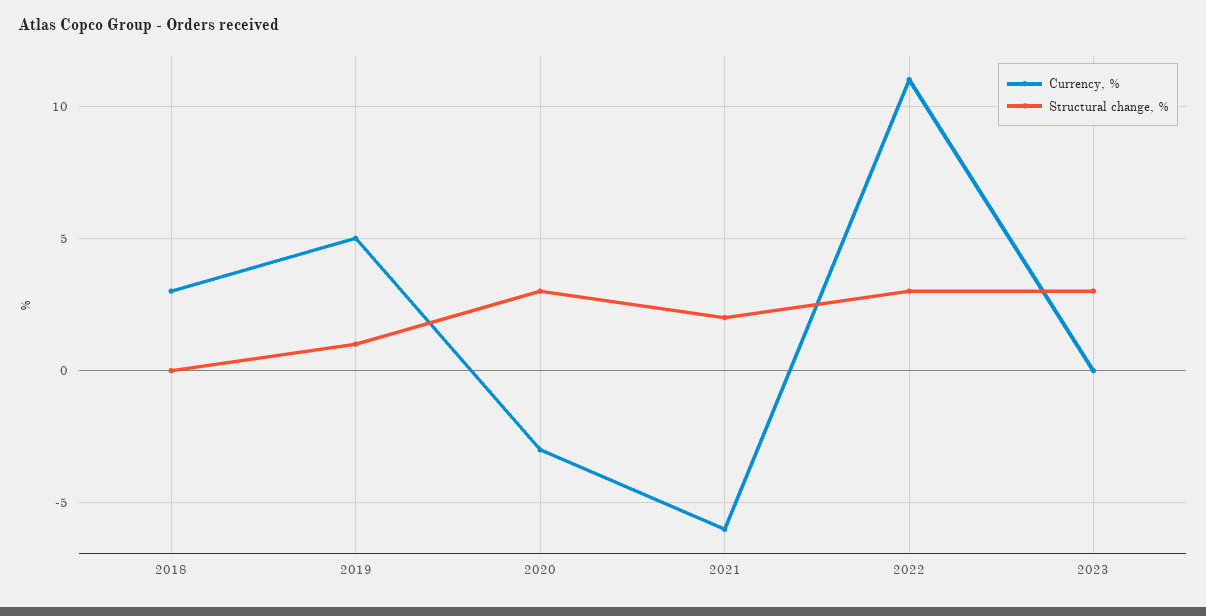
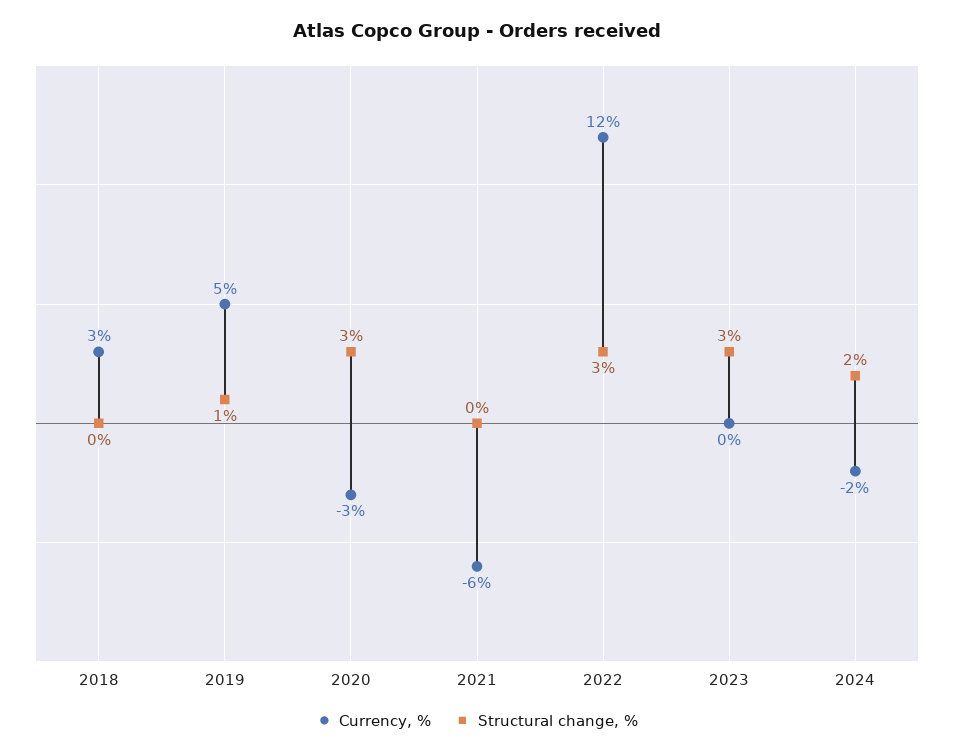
Structural change, %, 2021: 2 -> 0
Currency, %, 2022: 11 -> 12
Currency, %, 2024: none -> -2
Structural change, %, 2024: none -> 2

